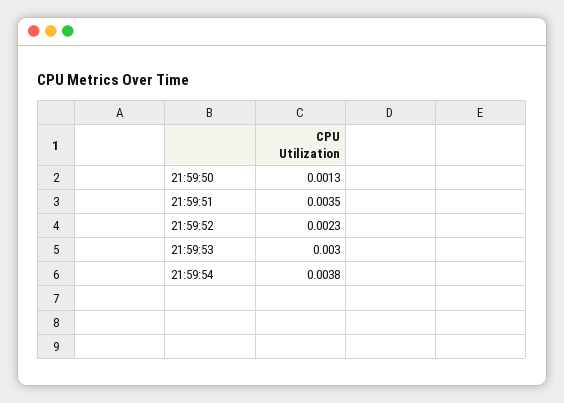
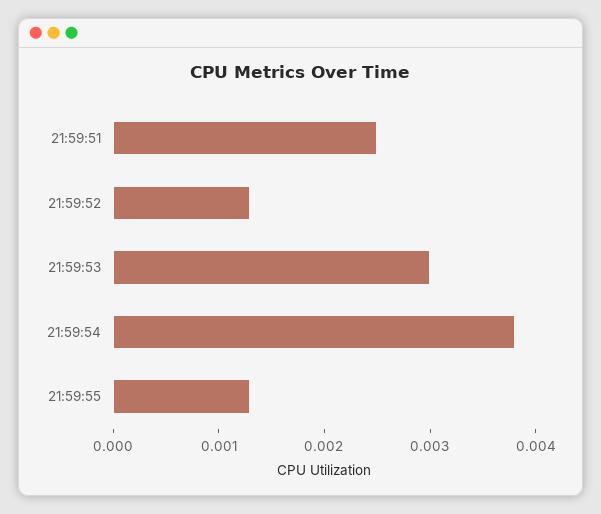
21:59:50: 0.0013 -> none
21:59:51: 0.0035 -> 0.0025
21:59:52: 0.0023 -> 0.0013
21:59:55: none -> 0.0013

